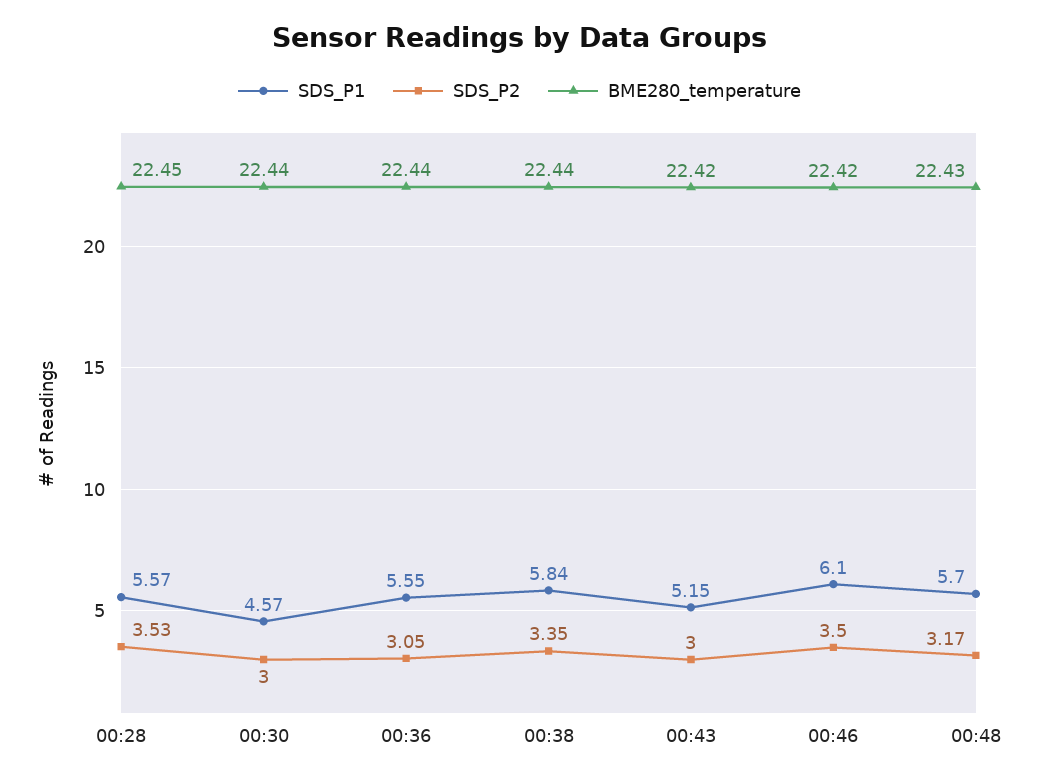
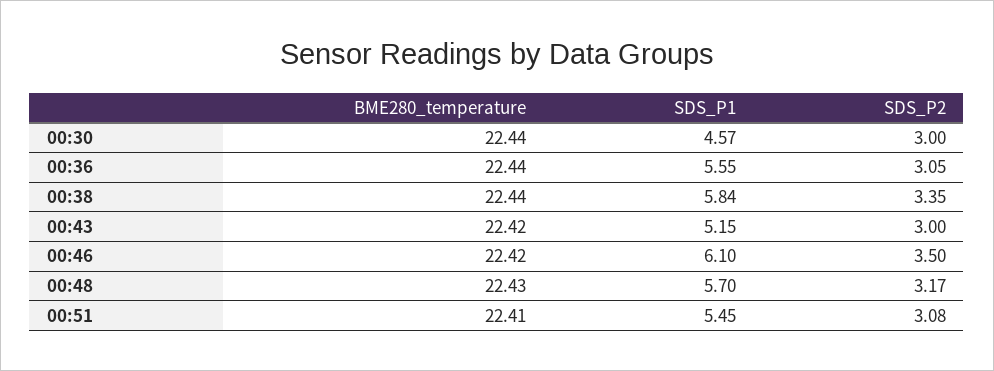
SDS_P1, 00:28: 5.57 -> none
SDS_P2, 00:28: 3.53 -> none
BME280_temperature, 00:28: 22.45 -> none
BME280_temperature, 00:51: none -> 22.41
SDS_P1, 00:51: none -> 5.45
SDS_P2, 00:51: none -> 3.08

